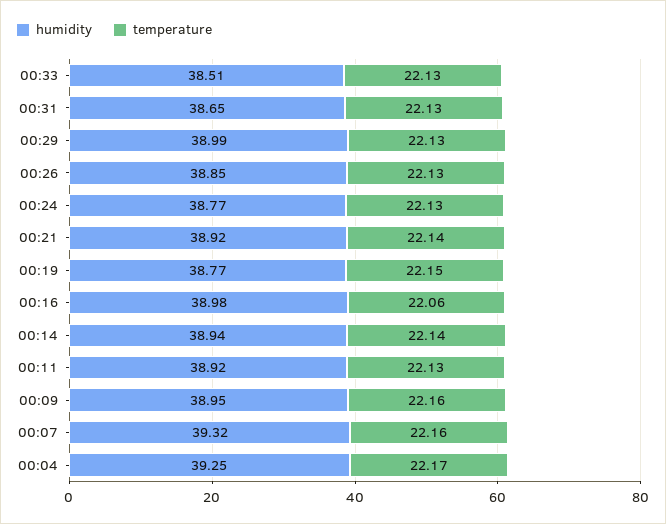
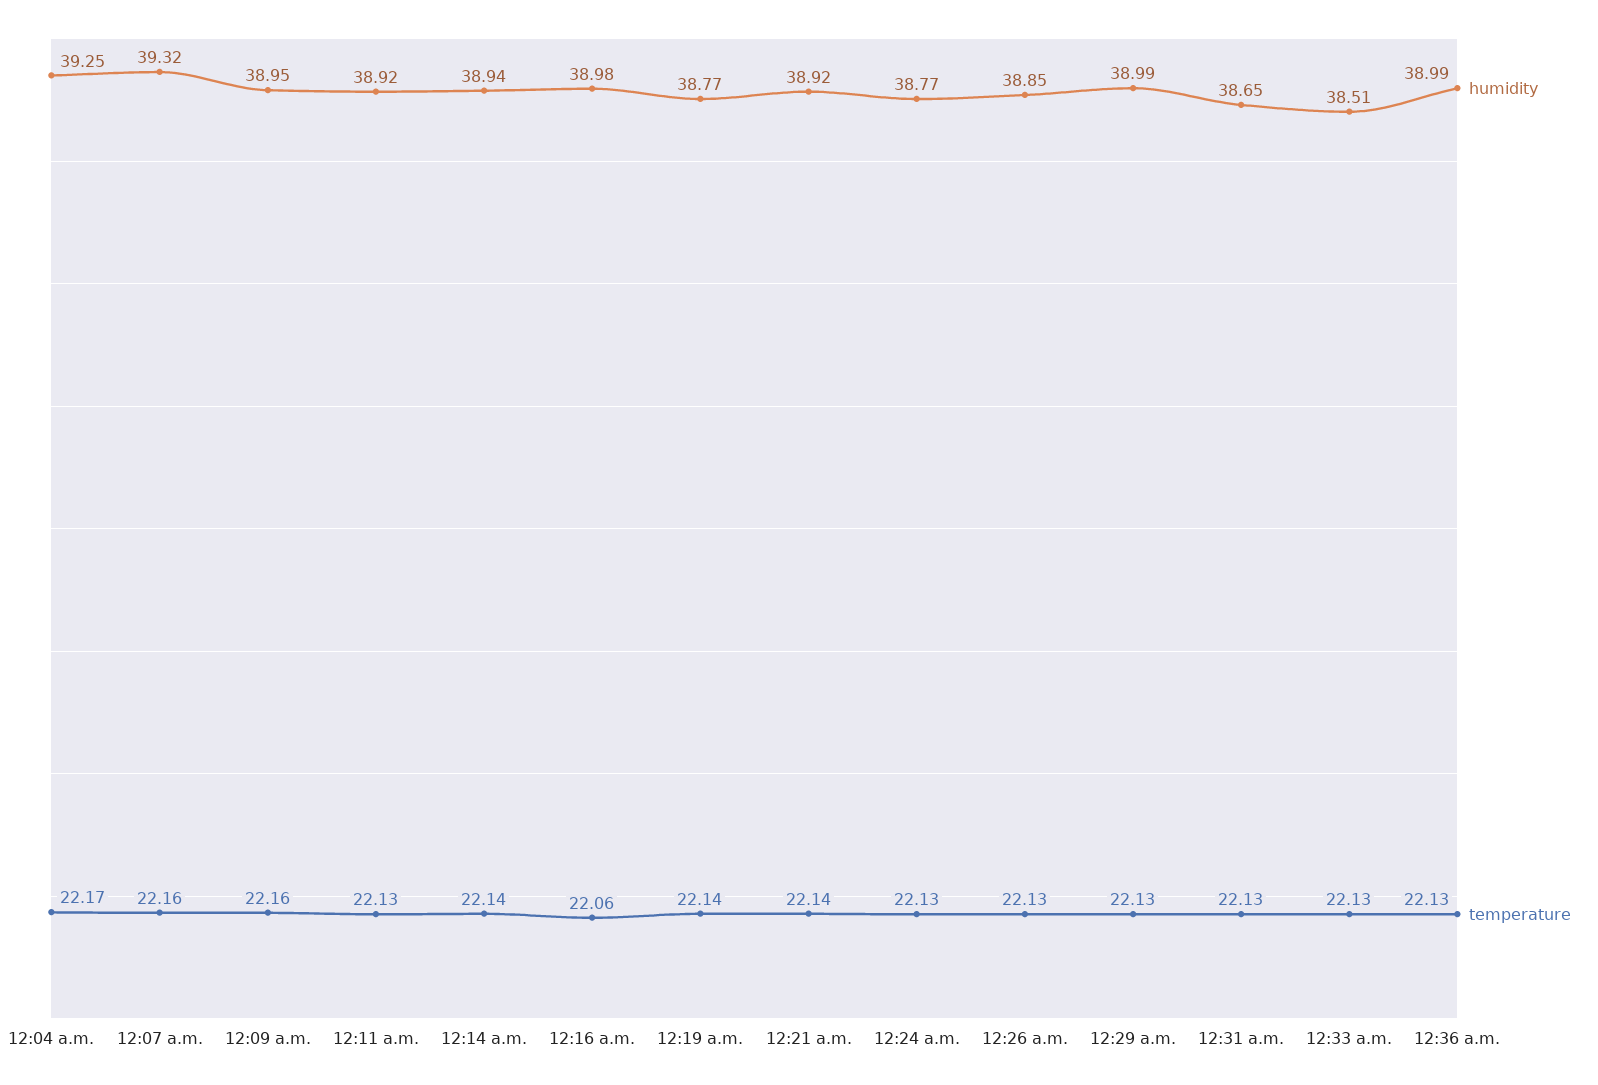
temperature, 00:19: 22.15 -> 22.14
humidity, 12:36 a.m.: none -> 38.99
temperature, 12:36 a.m.: none -> 22.13

